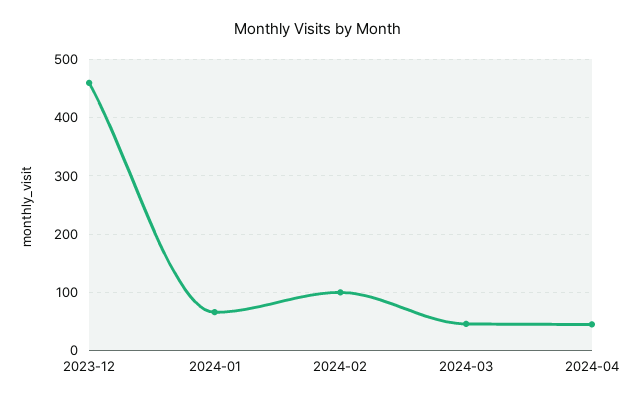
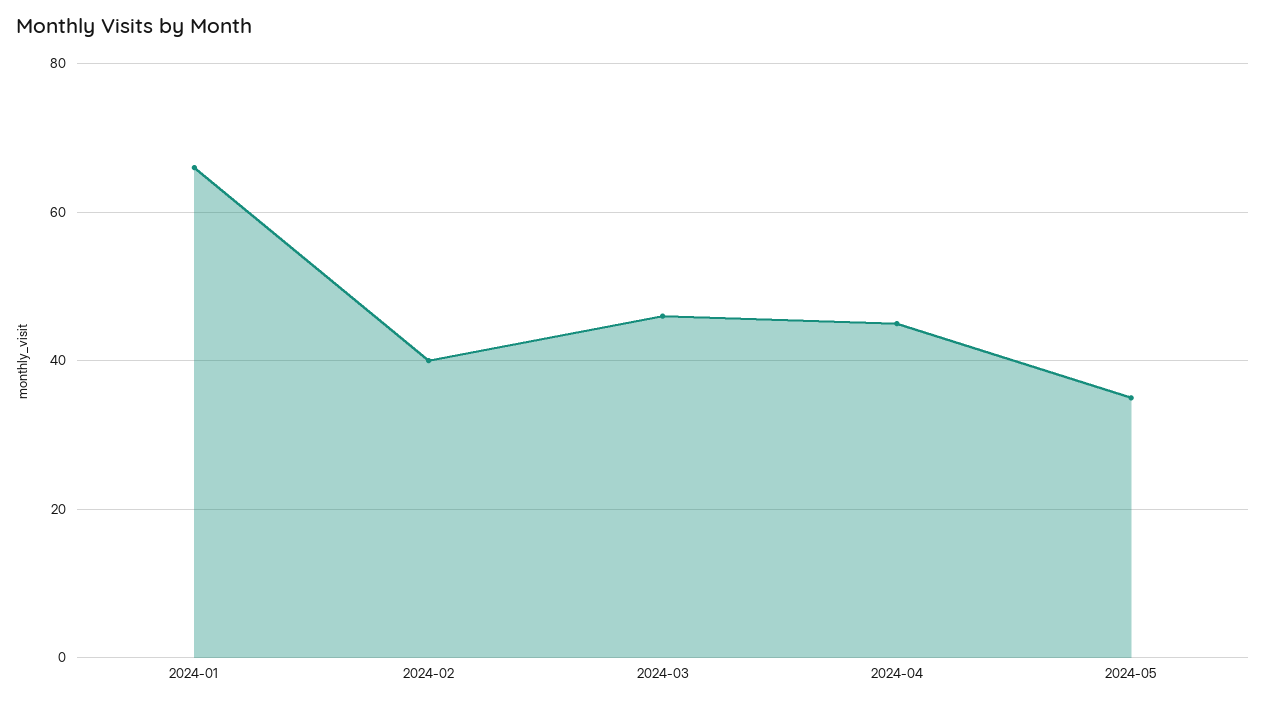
2023-12: 460 -> none
2024-02: 100 -> 40
2024-05: none -> 35

